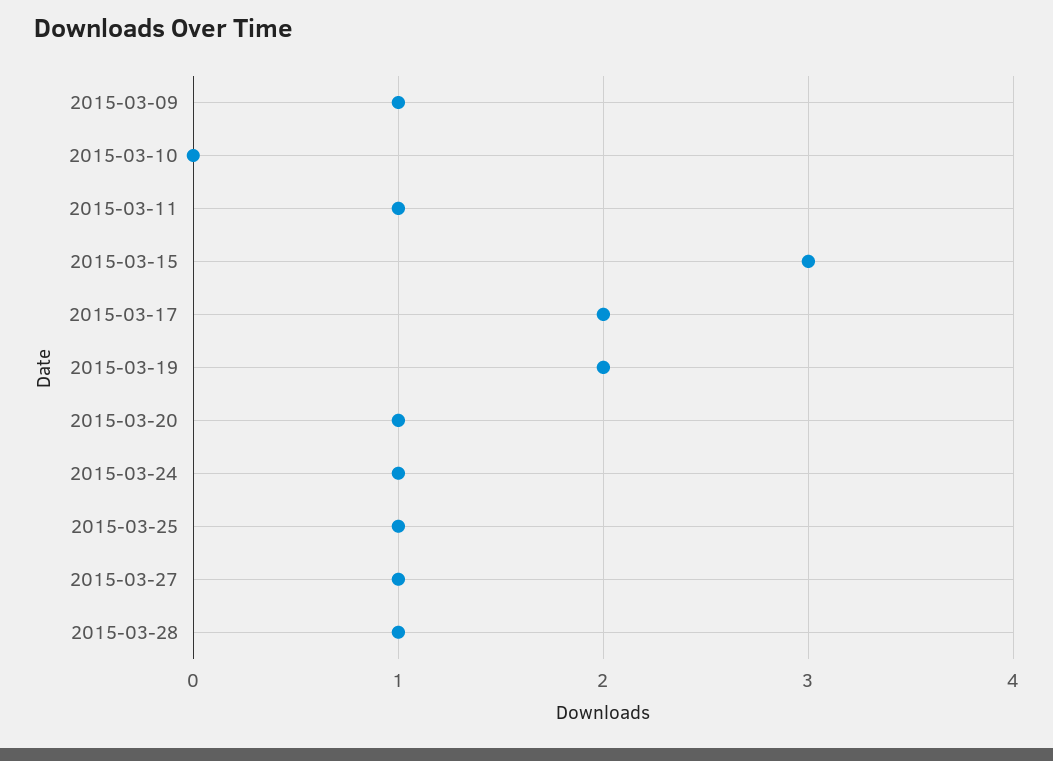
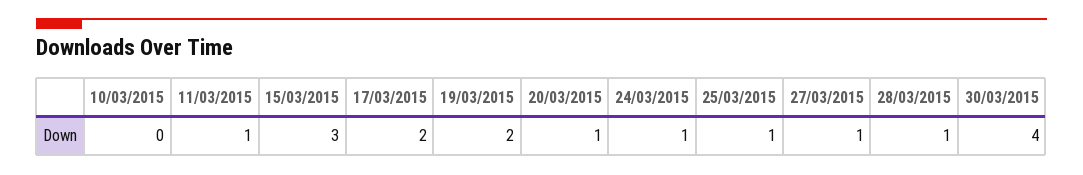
2015-03-09: 1 -> none
30/03/2015: none -> 4

